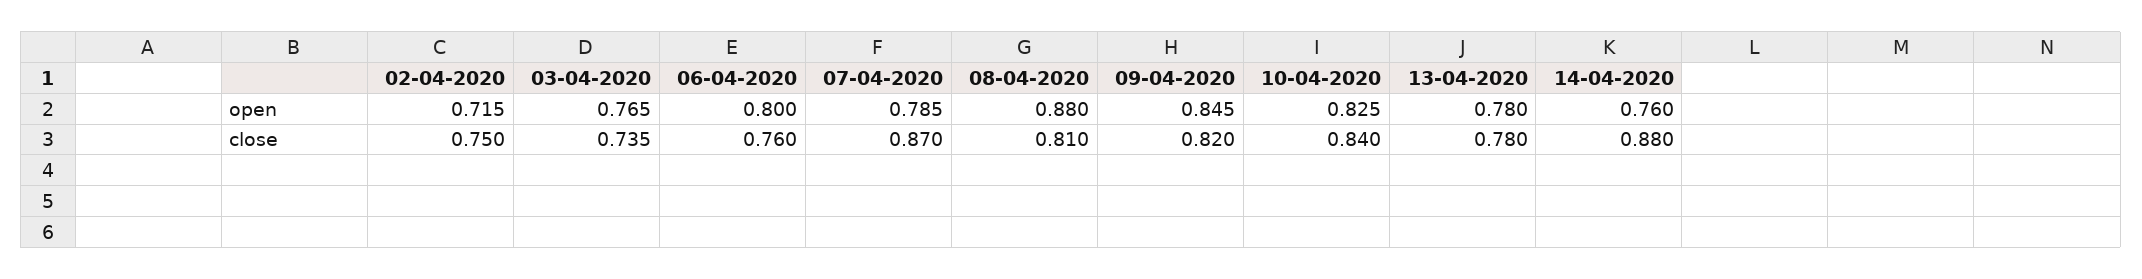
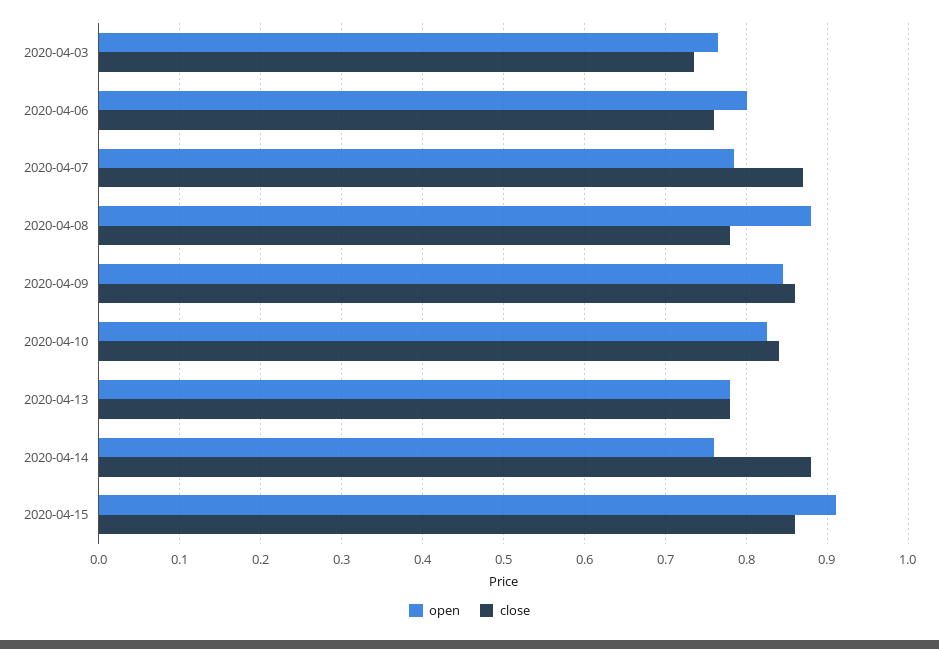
open, 02-04-2020: 0.715 -> none
close, 02-04-2020: 0.75 -> none
close, 08-04-2020: 0.81 -> 0.78
close, 09-04-2020: 0.82 -> 0.86
open, 2020-04-15: none -> 0.91
close, 2020-04-15: none -> 0.86

